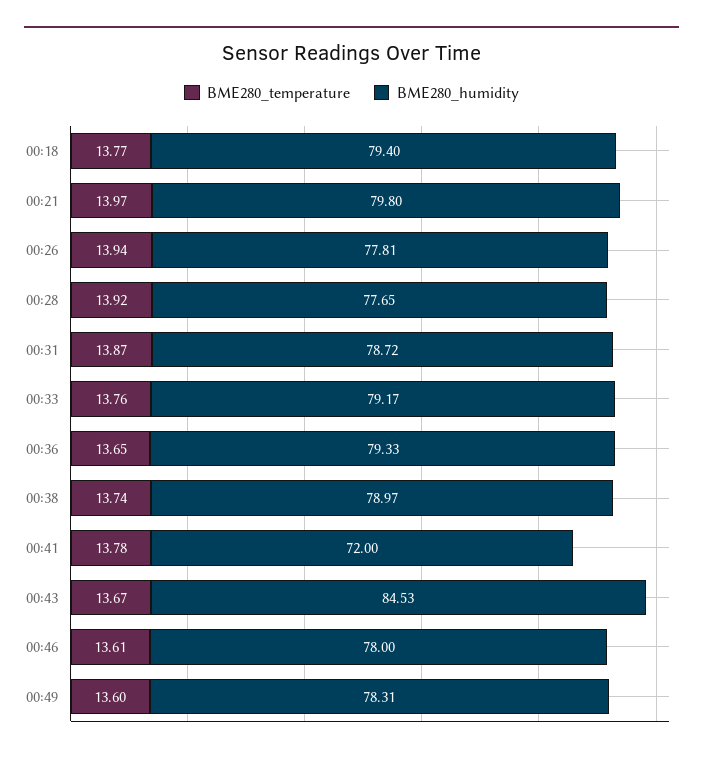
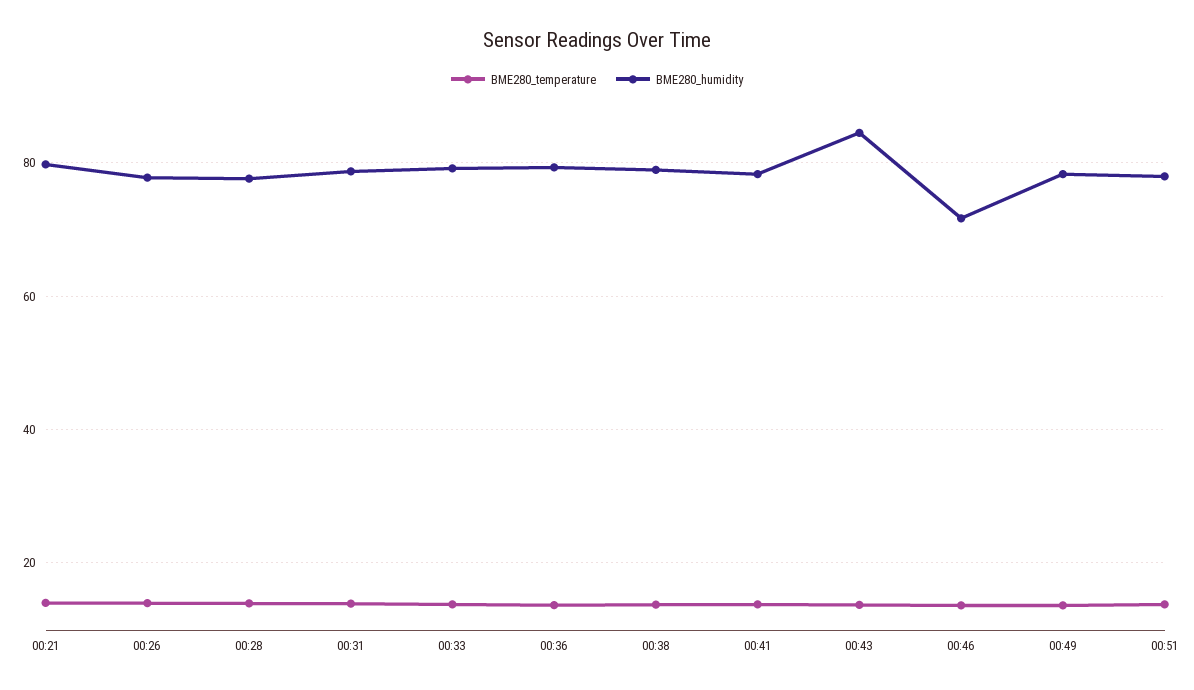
BME280_temperature, 00:18: 13.77 -> none
BME280_humidity, 00:18: 79.4 -> none
BME280_humidity, 00:41: 72 -> 78
BME280_humidity, 00:46: 78 -> 72
BME280_temperature, 00:51: none -> 14
BME280_humidity, 00:51: none -> 78

